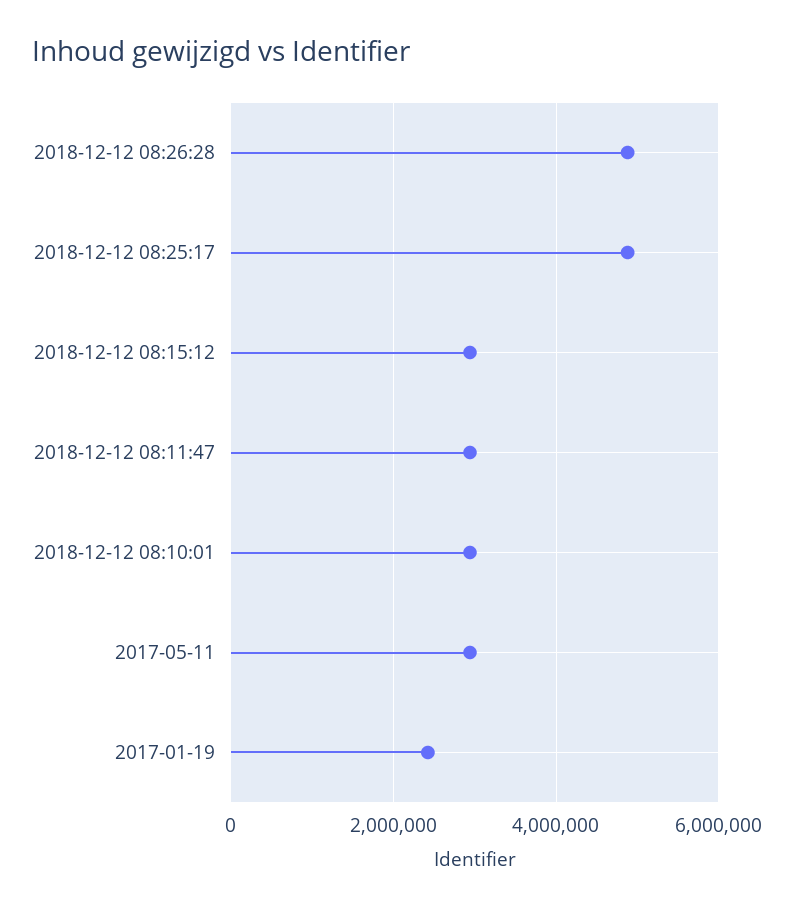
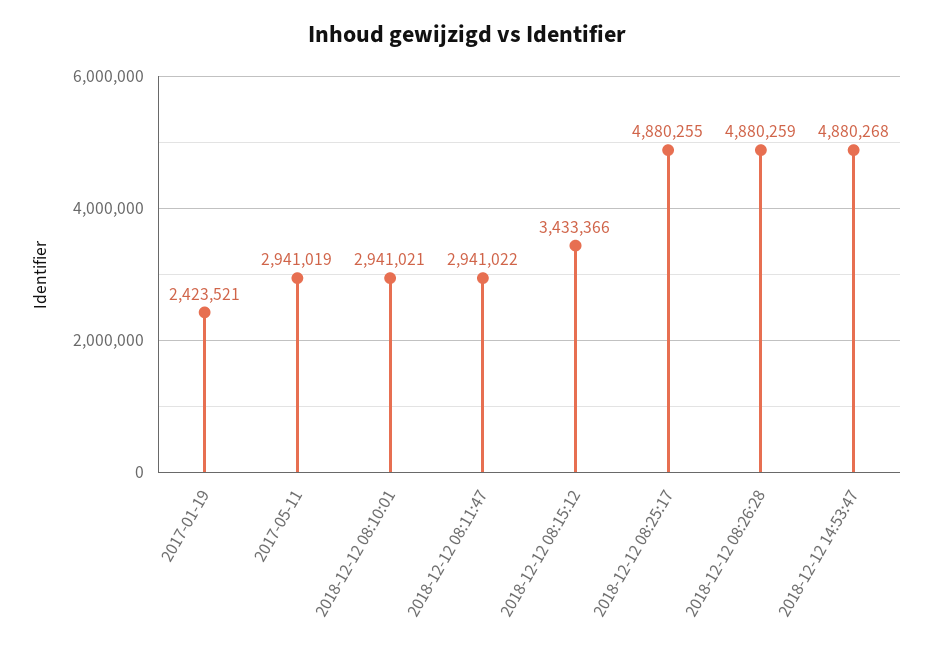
2018-12-12 08:15:12: 3000000 -> 3433366
2018-12-12 14:53:47: none -> 4880268

